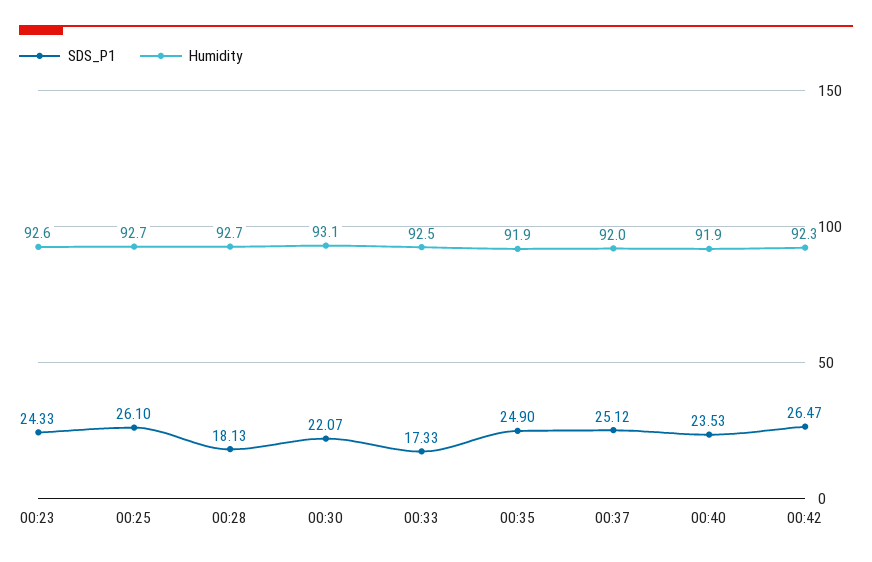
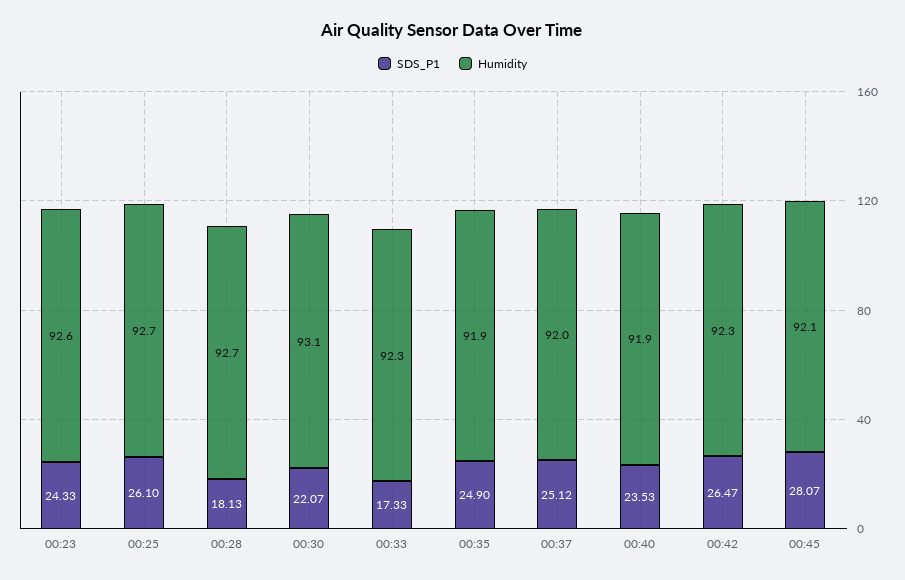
Humidity, 00:33: 92.5 -> 92.3
SDS_P1, 00:45: none -> 28.07
Humidity, 00:45: none -> 92.1

